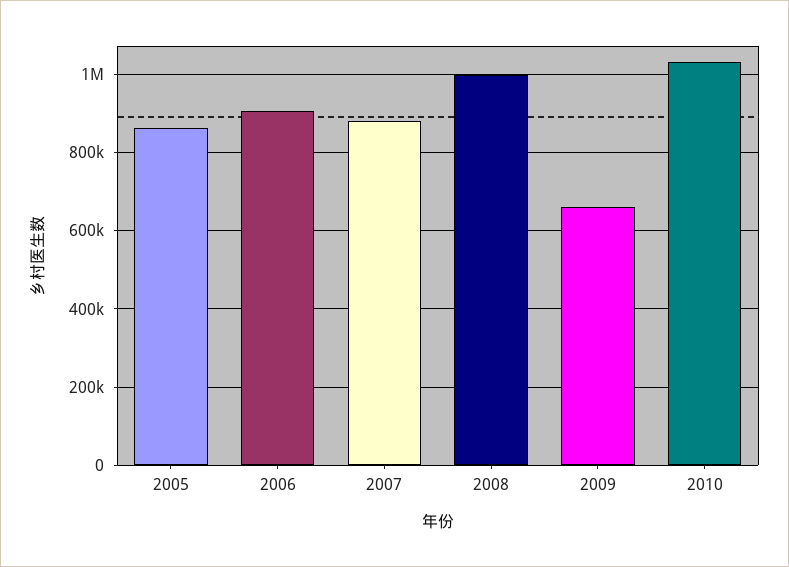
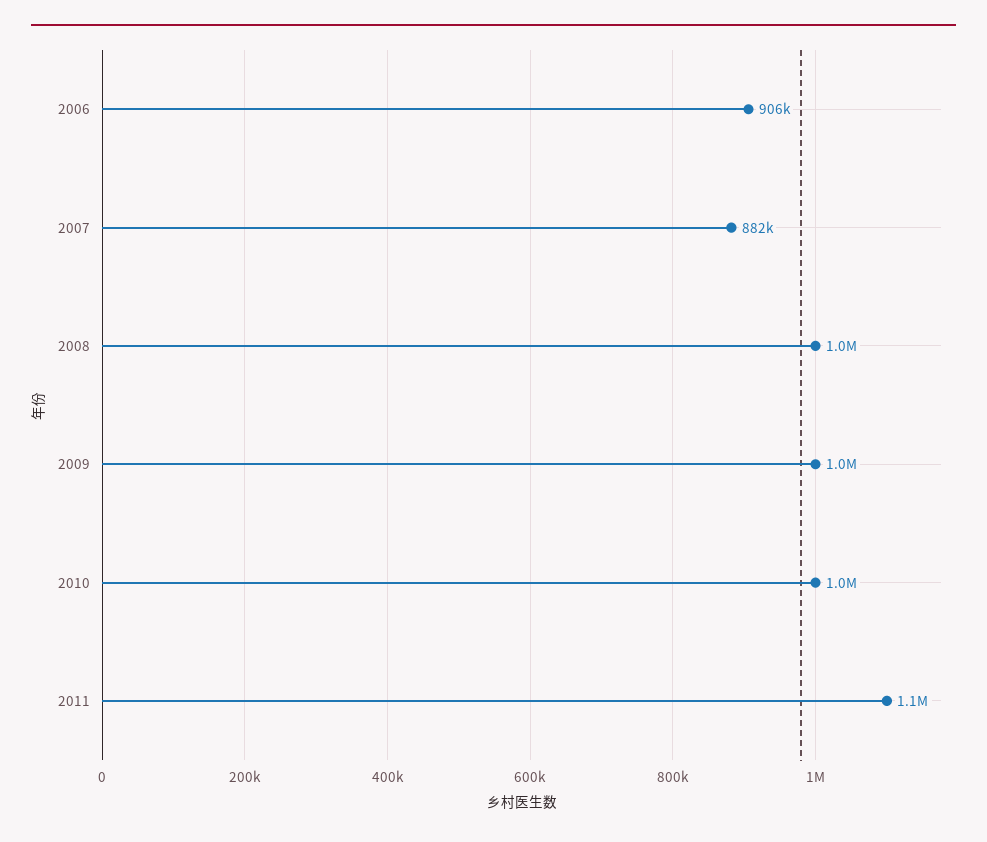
2005: 860000 -> none
2009: 660000 -> 1000000
2011: none -> 1100000

